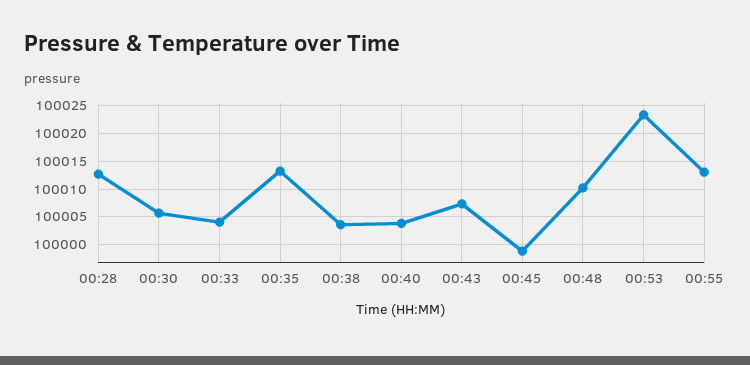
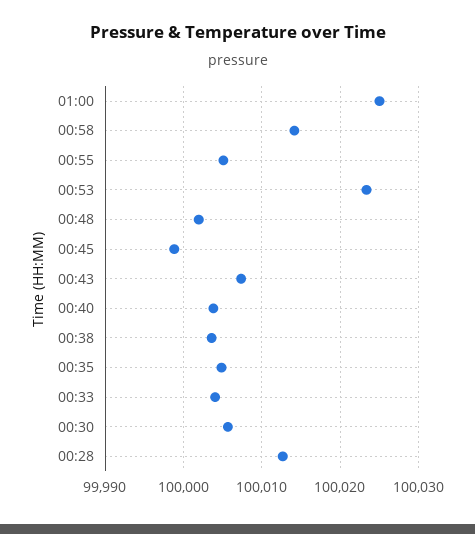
00:35: 100012.5 -> 100005
00:48: 100010 -> 100002
00:55: 100012.5 -> 100005
01:00: none -> 100025
00:58: none -> 100014

